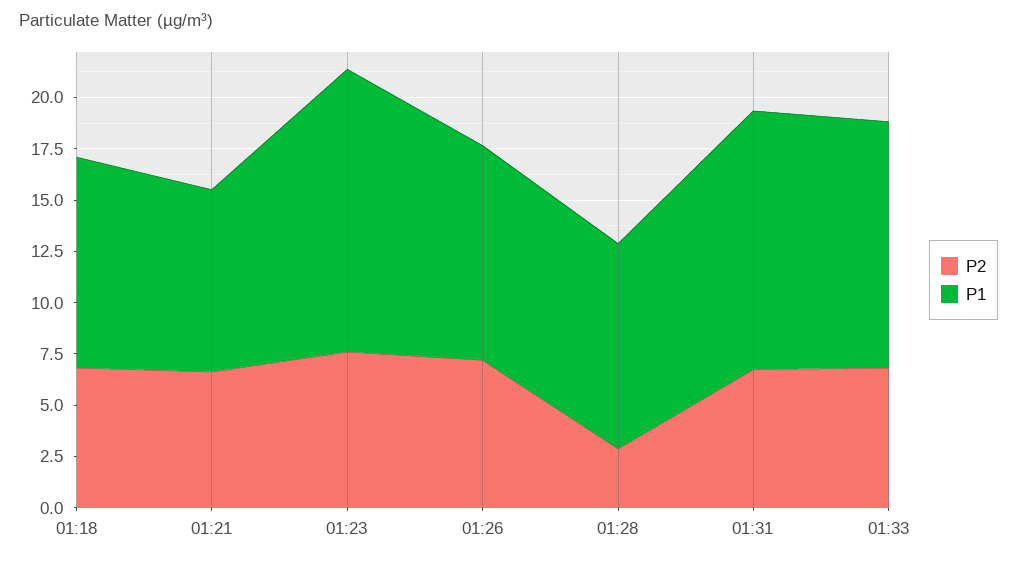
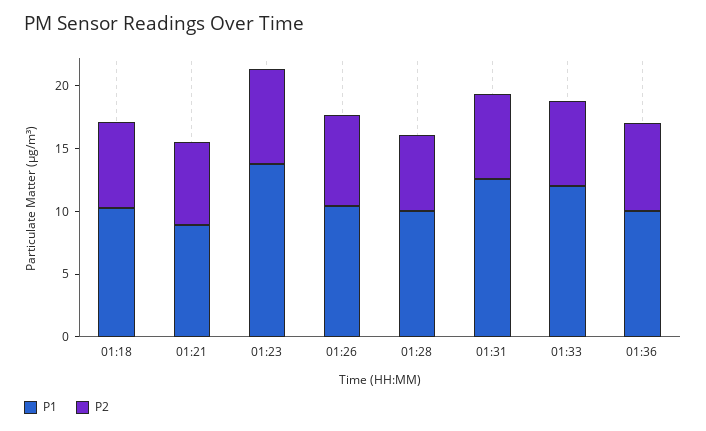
P2, 01:28: 3 -> 6
P1, 01:36: none -> 10
P2, 01:36: none -> 7

